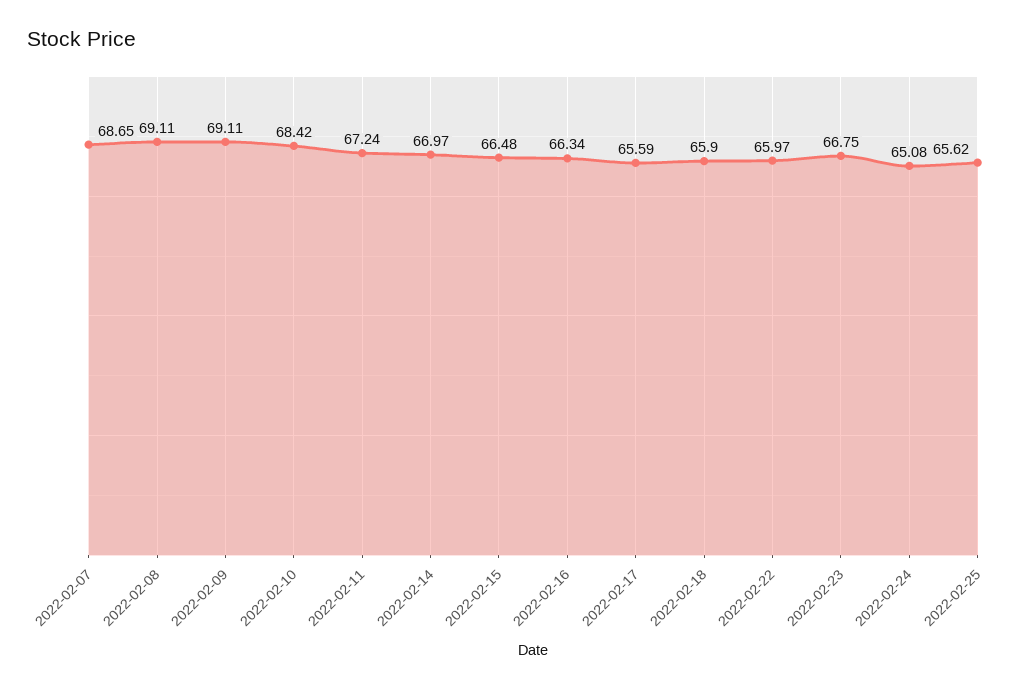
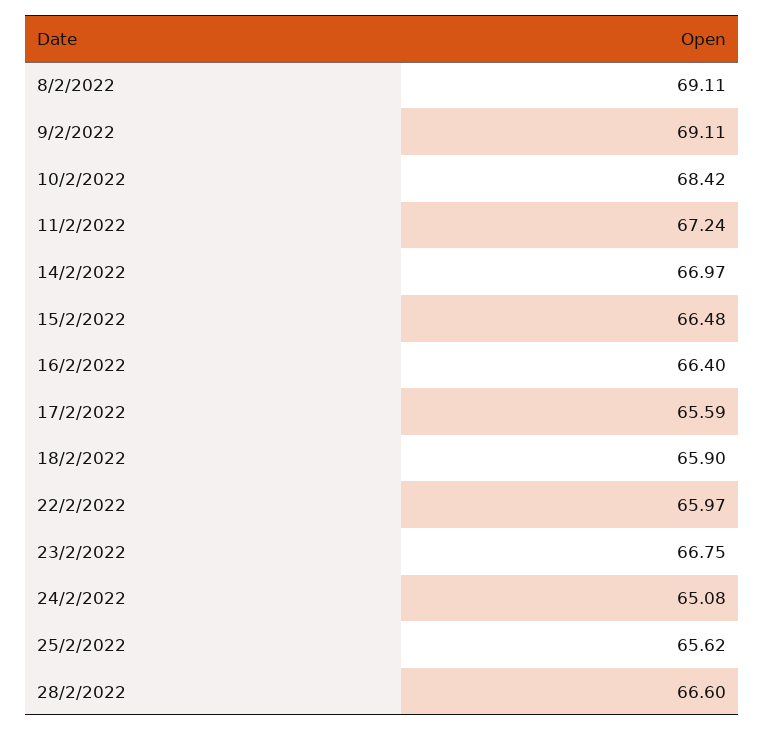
2022-02-07: 68.65 -> none
2022-02-16: 66.34 -> 66.4
28/2/2022: none -> 66.6

